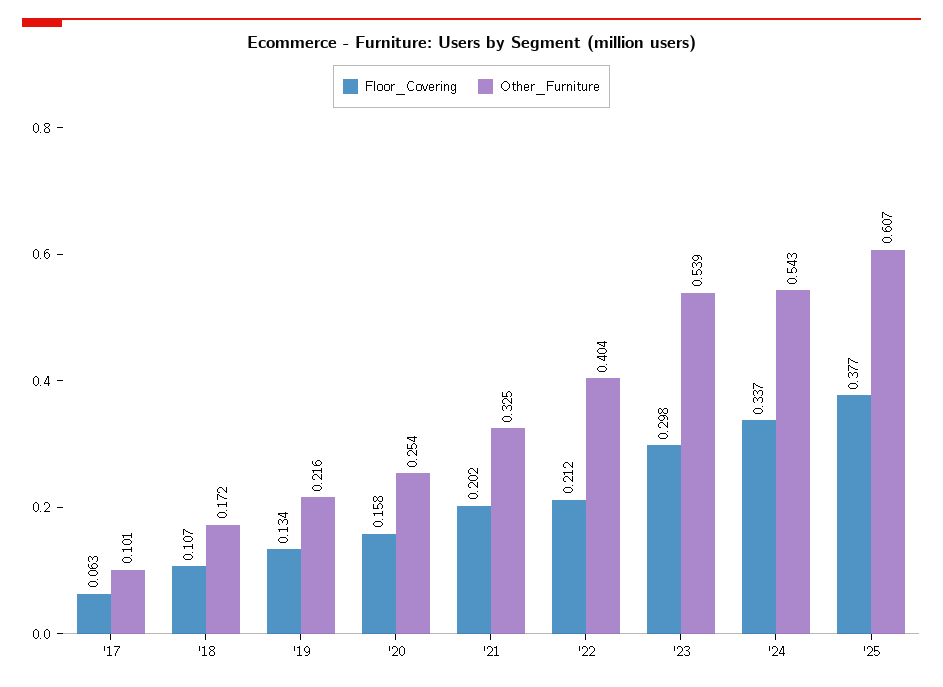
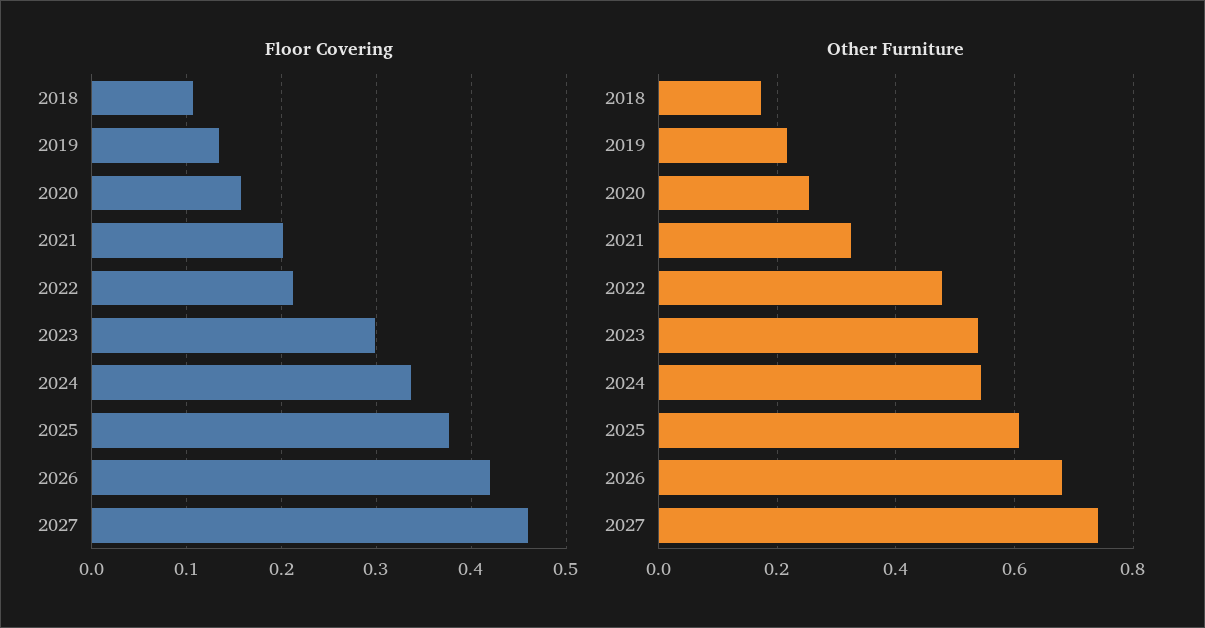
Floor_Covering, '17: 0.063 -> none
Other_Furniture, '17: 0.101 -> none
Other_Furniture, '22: 0.404 -> 0.48
Floor_Covering, 2026: none -> 0.42
Floor_Covering, 2027: none -> 0.46
Other_Furniture, 2026: none -> 0.68
Other_Furniture, 2027: none -> 0.74

